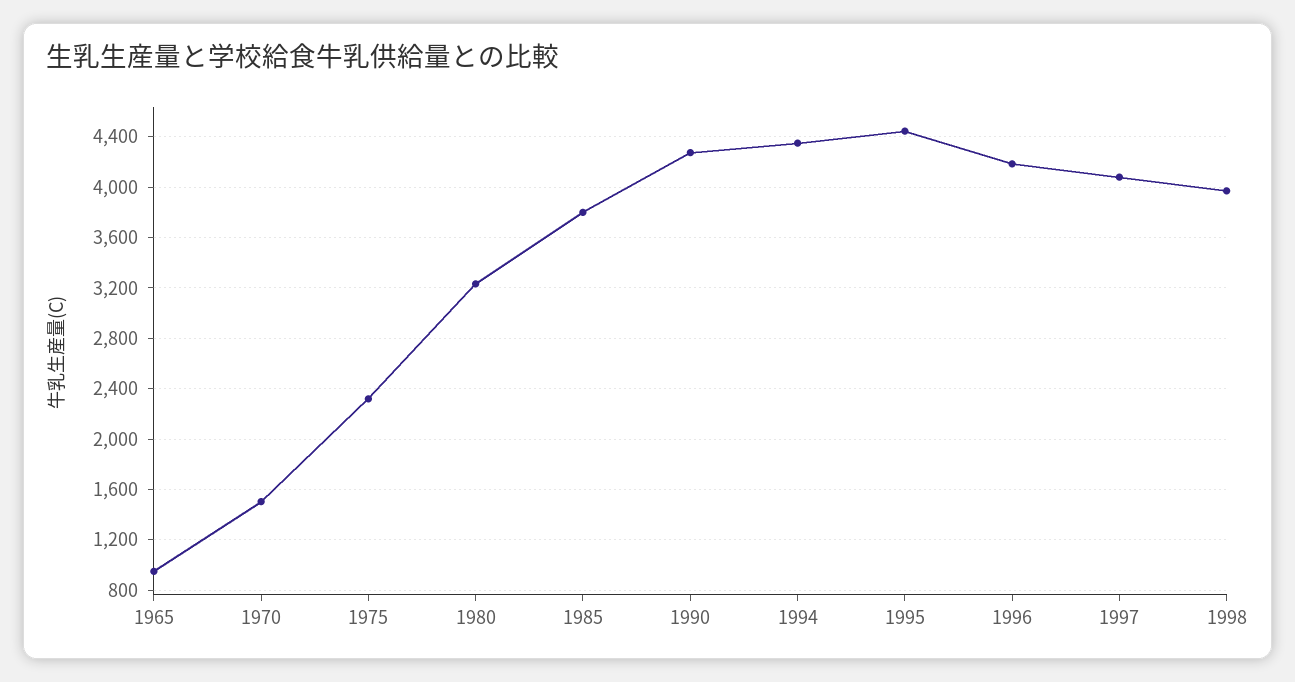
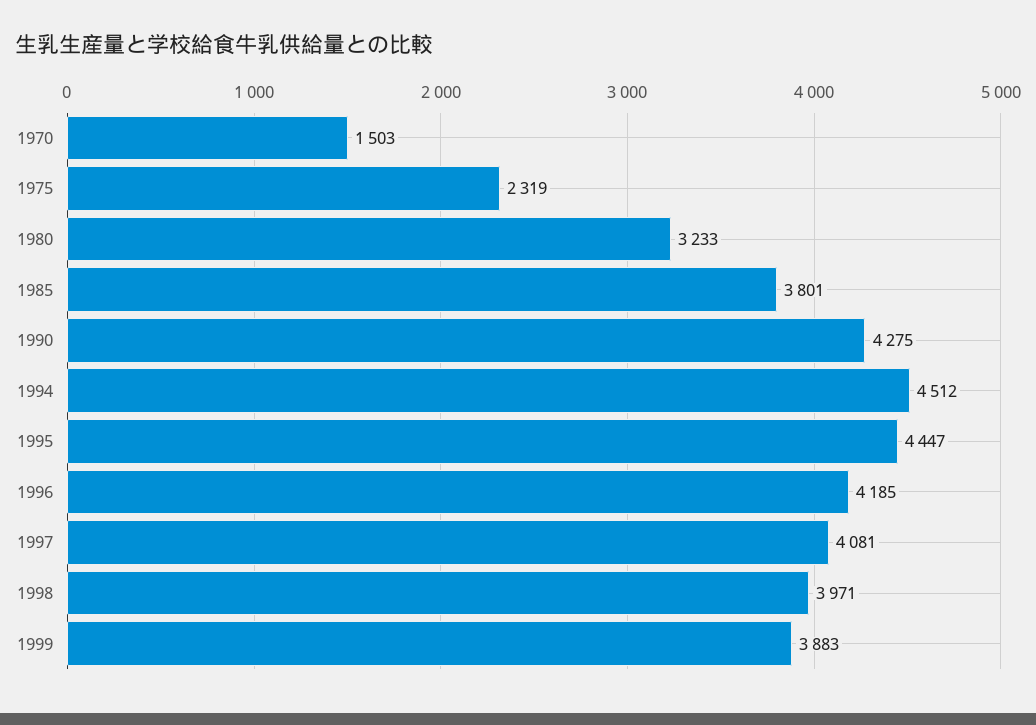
1965: 950 -> none
1994: 4350 -> 4512
1999: none -> 3883

